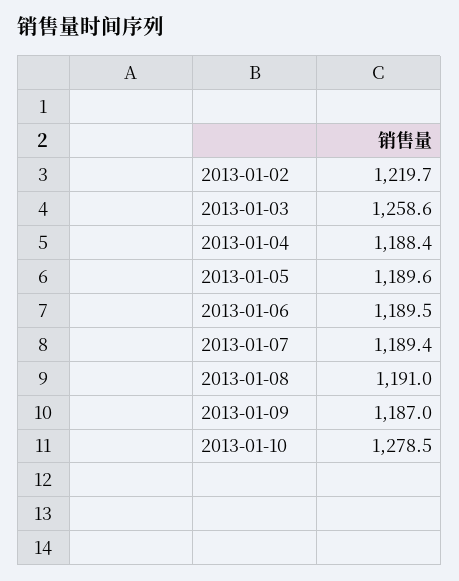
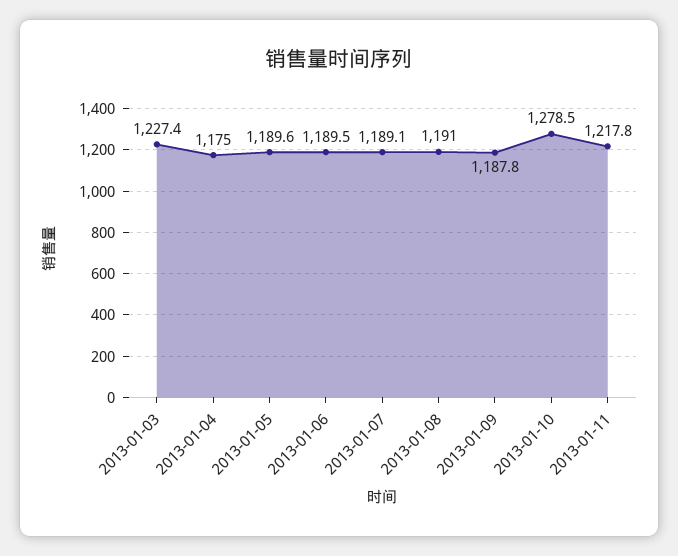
2013-01-02: 1219.7 -> none
2013-01-03: 1258.6 -> 1227.4
2013-01-04: 1188.4 -> 1175
2013-01-07: 1189.4 -> 1189.1
2013-01-09: 1187 -> 1187.8
2013-01-11: none -> 1217.8

